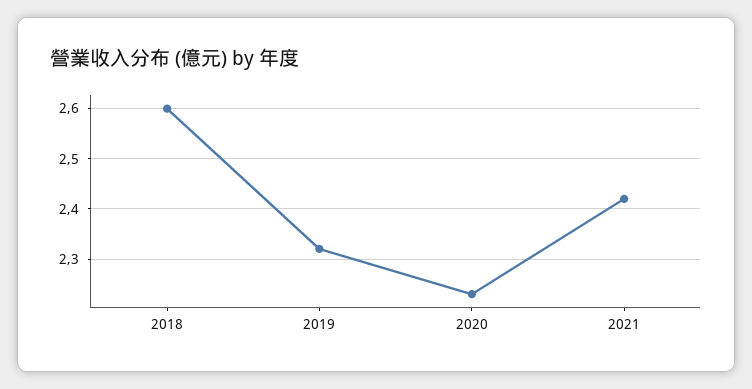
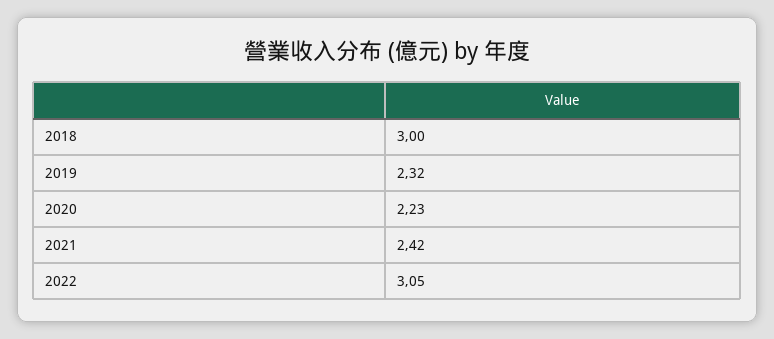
2018: 2.6 -> 3
2022: none -> 3.05

